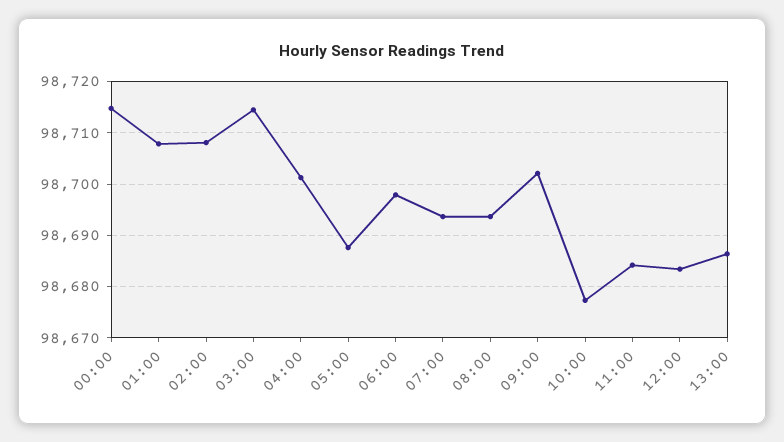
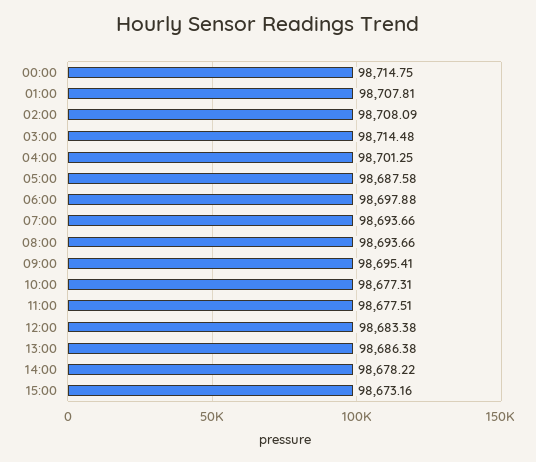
09:00: 98702 -> 98695.41
11:00: 98684 -> 98677.51
14:00: none -> 98678.22
15:00: none -> 98673.16

